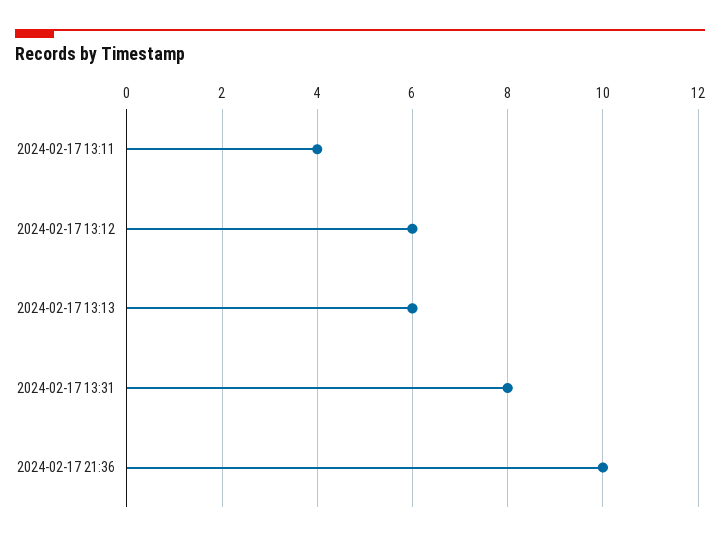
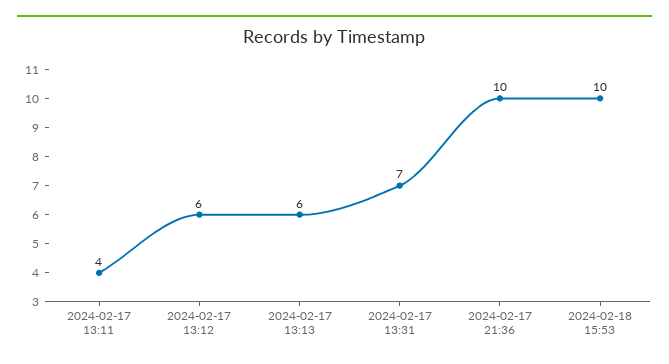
2024-02-17 13:31: 8 -> 7
2024-02-18 15:53: none -> 10

